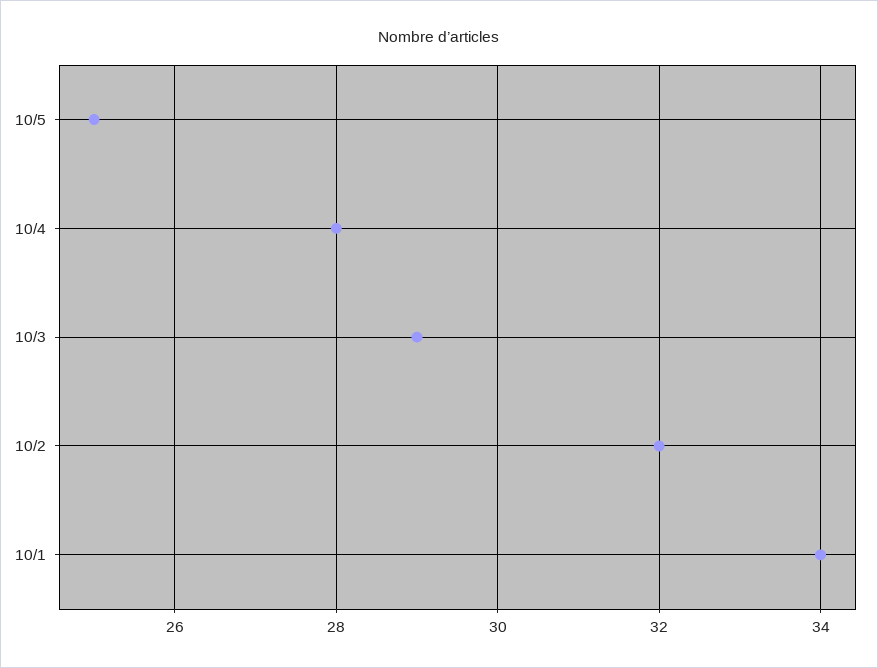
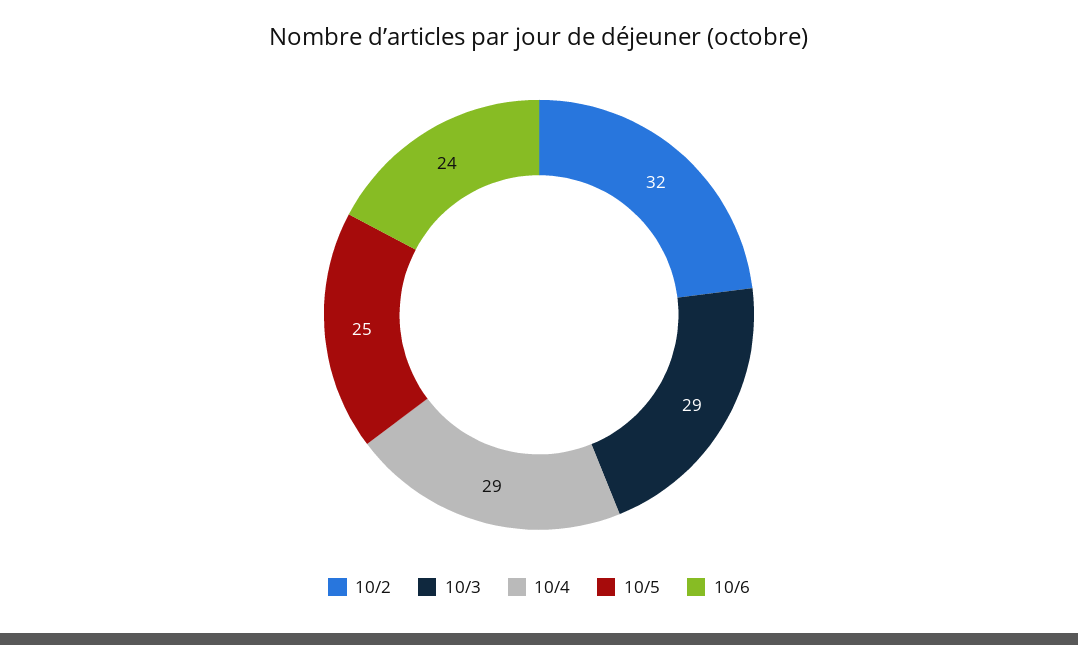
10/4: 28 -> 29
10/1: 34 -> none
10/6: none -> 24

